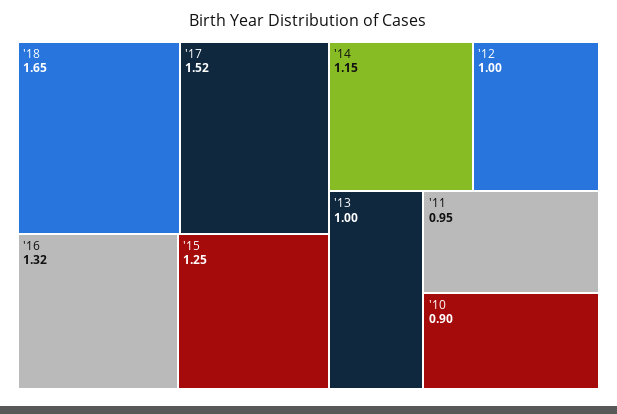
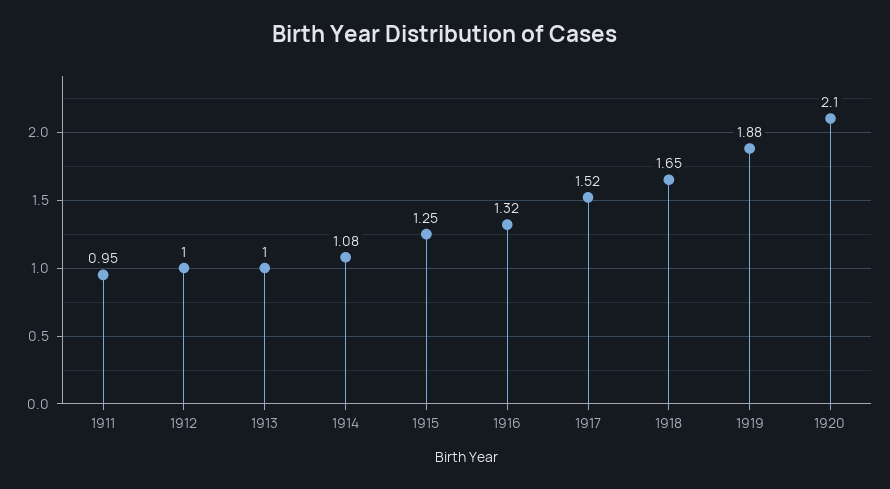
'14: 1.15 -> 1.08
'10: 0.9 -> none
1919: none -> 1.88
1920: none -> 2.1

